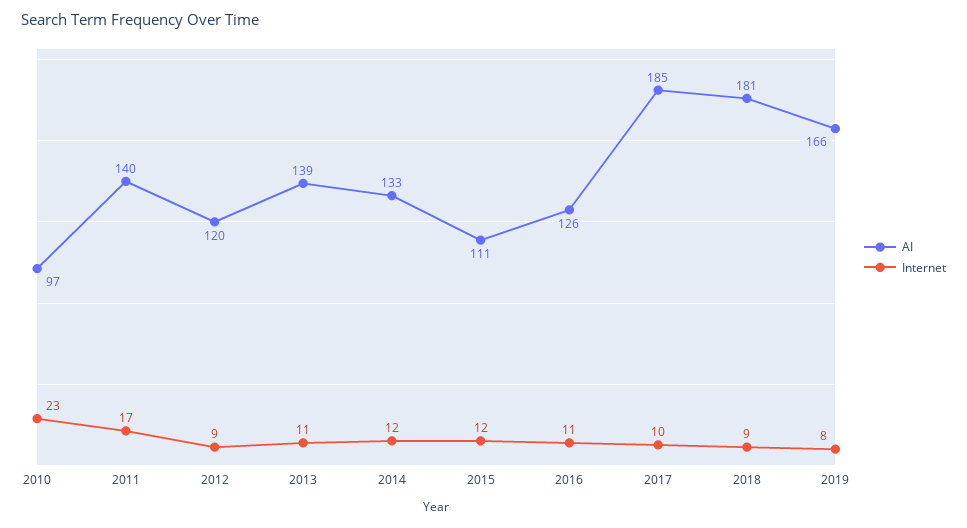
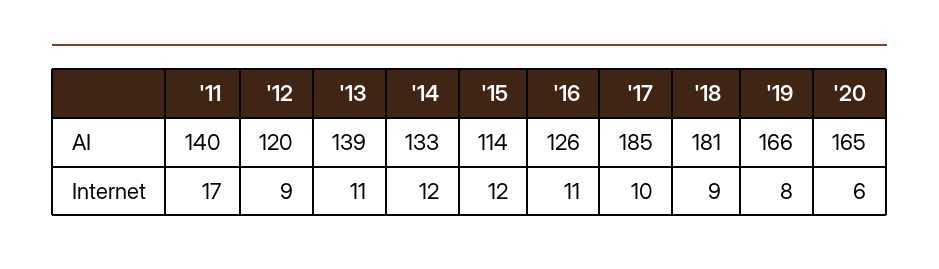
AI, 2010: 97 -> none
Internet, 2010: 23 -> none
AI, 2015: 111 -> 114
AI, '20: none -> 165
Internet, '20: none -> 6

